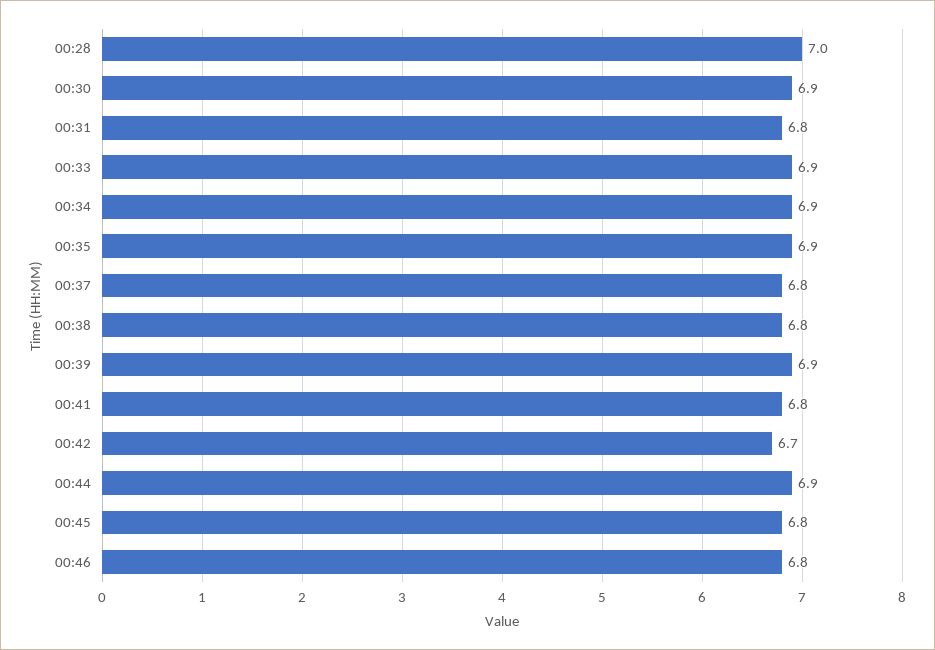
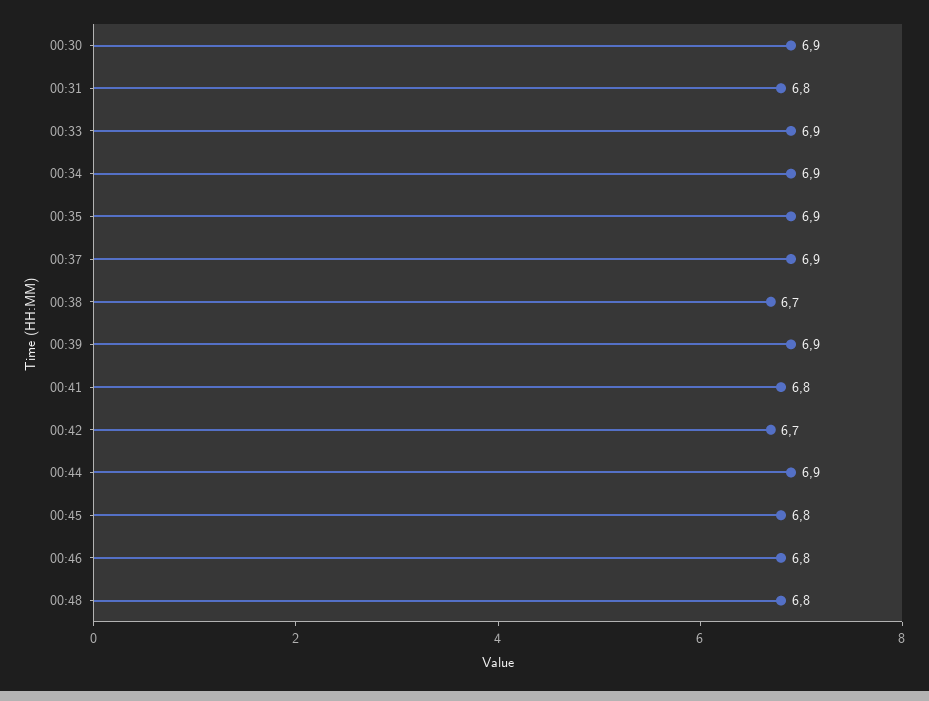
00:28: 7 -> none
00:37: 6.8 -> 6.9
00:38: 6.8 -> 6.7
00:48: none -> 6.8

